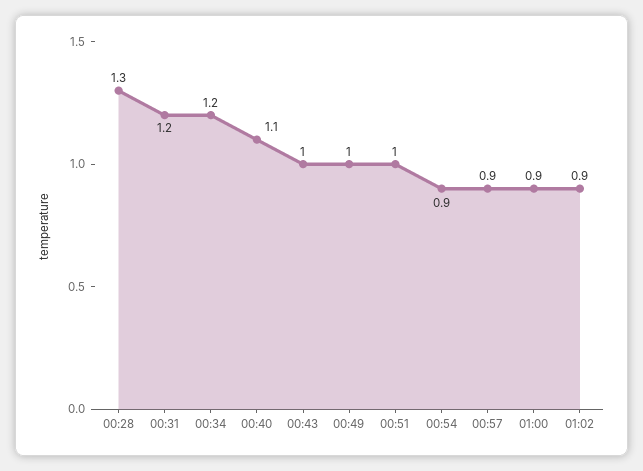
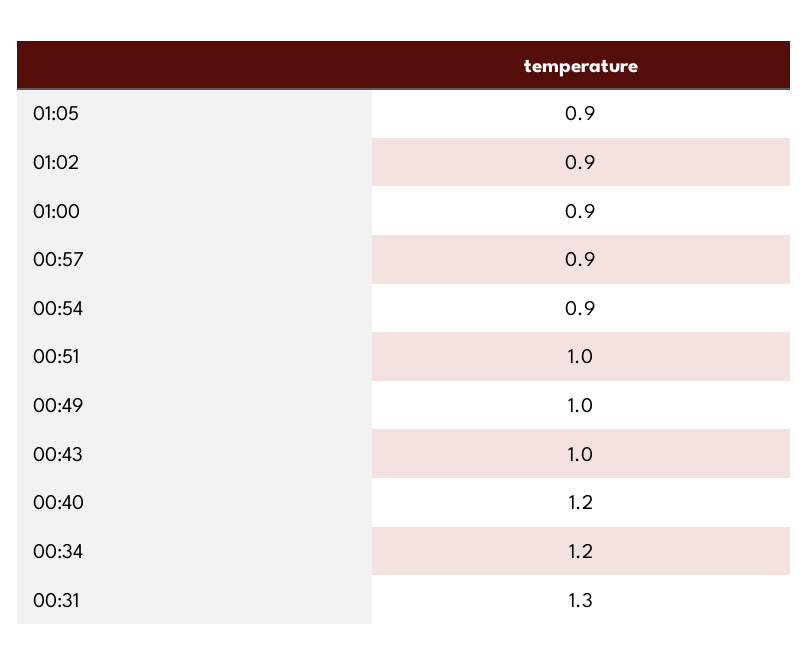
00:28: 1.3 -> none
00:31: 1.2 -> 1.3
00:40: 1.1 -> 1.2
01:05: none -> 0.9

